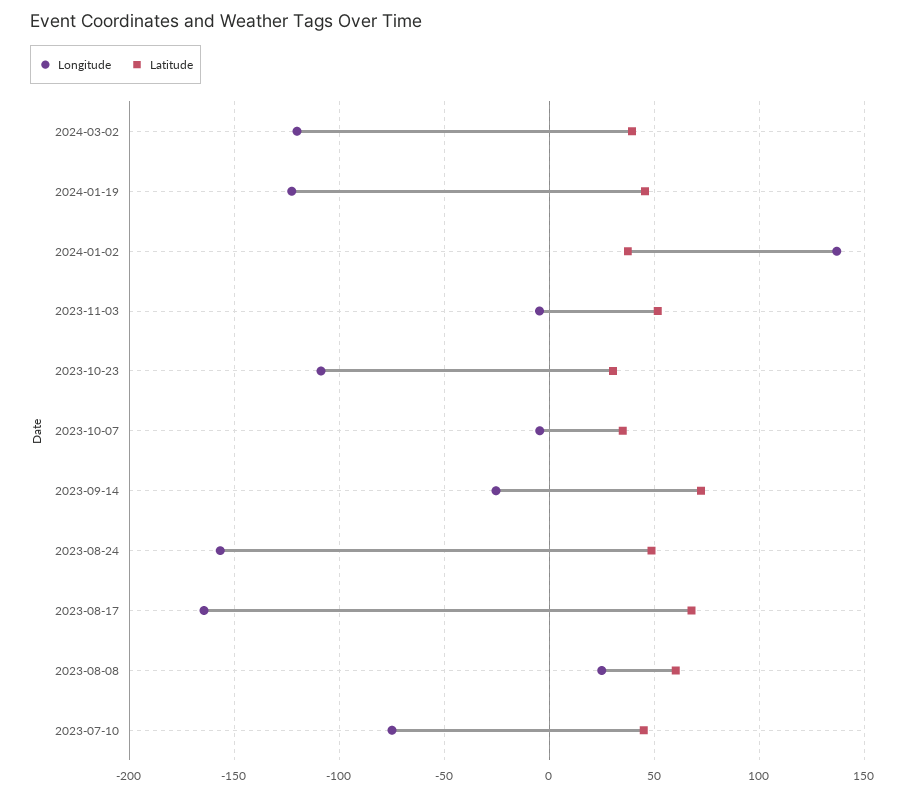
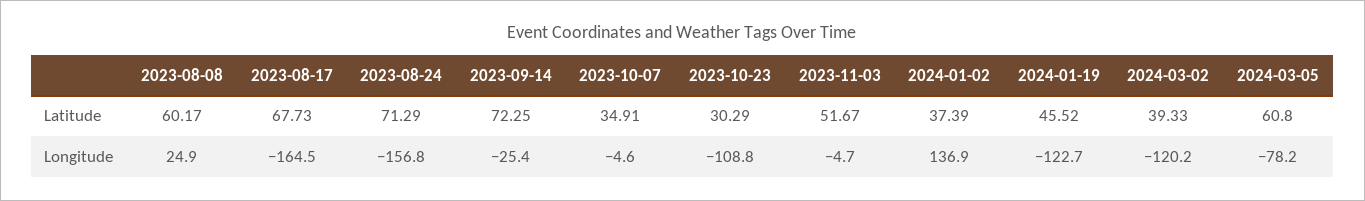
Latitude, 2023-08-24: 50 -> 71.29
Longitude, 2023-07-10: -75 -> none
Latitude, 2023-07-10: 45 -> none
Latitude, 2024-03-05: none -> 60.8
Longitude, 2024-03-05: none -> -78.2

